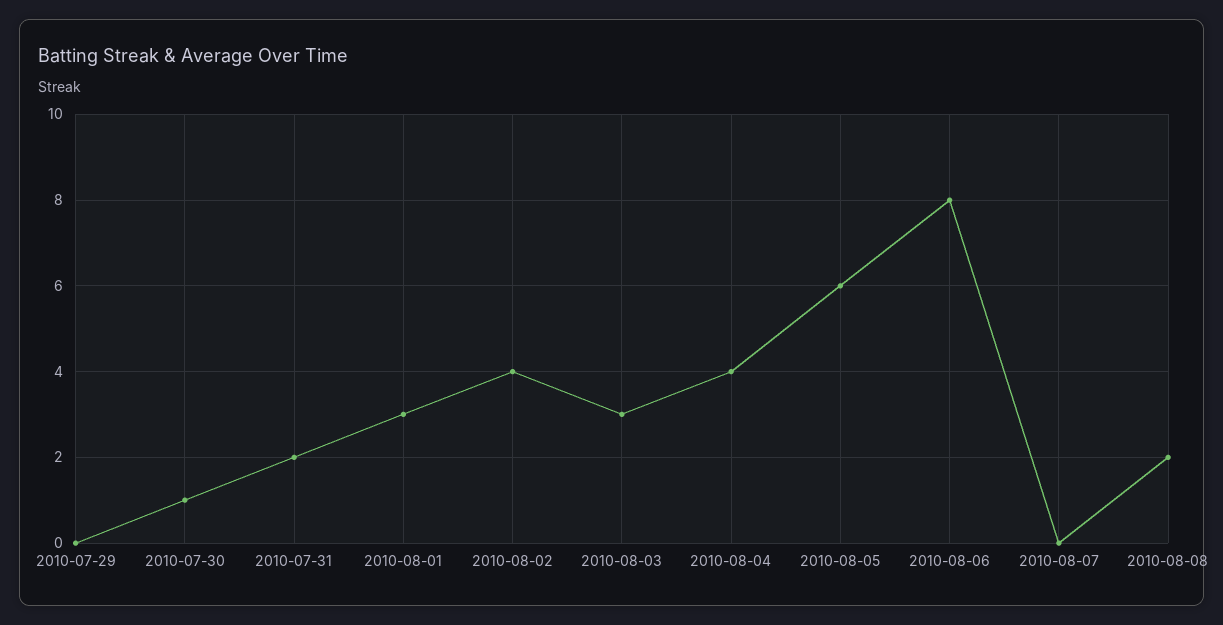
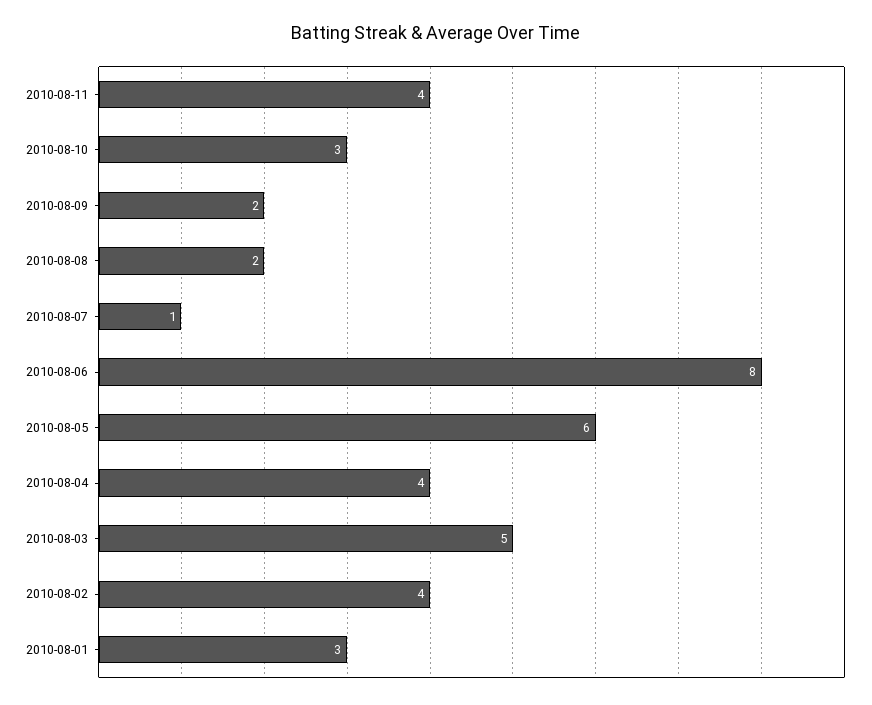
2010-07-29: 0 -> none
2010-07-30: 1 -> none
2010-07-31: 2 -> none
2010-08-03: 3 -> 5
2010-08-07: 0 -> 1
2010-08-11: none -> 4
2010-08-10: none -> 3
2010-08-09: none -> 2

